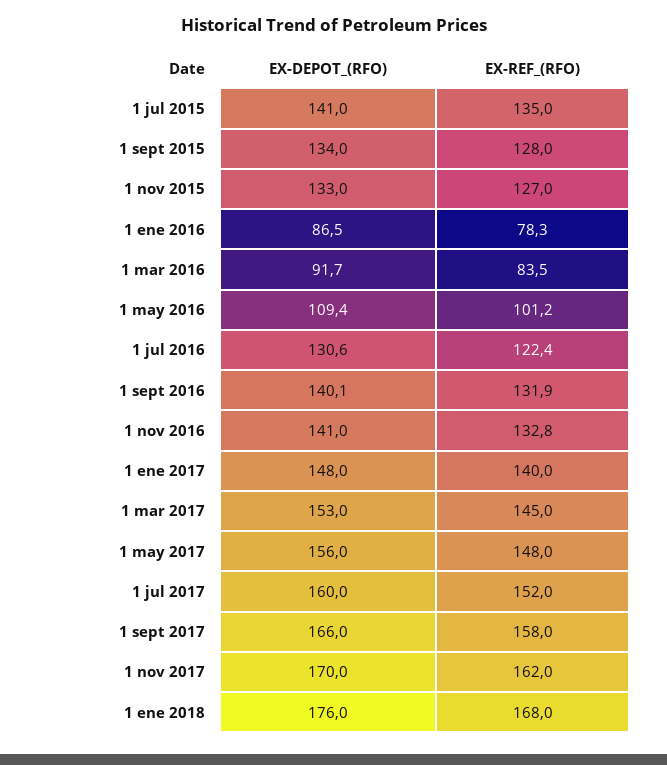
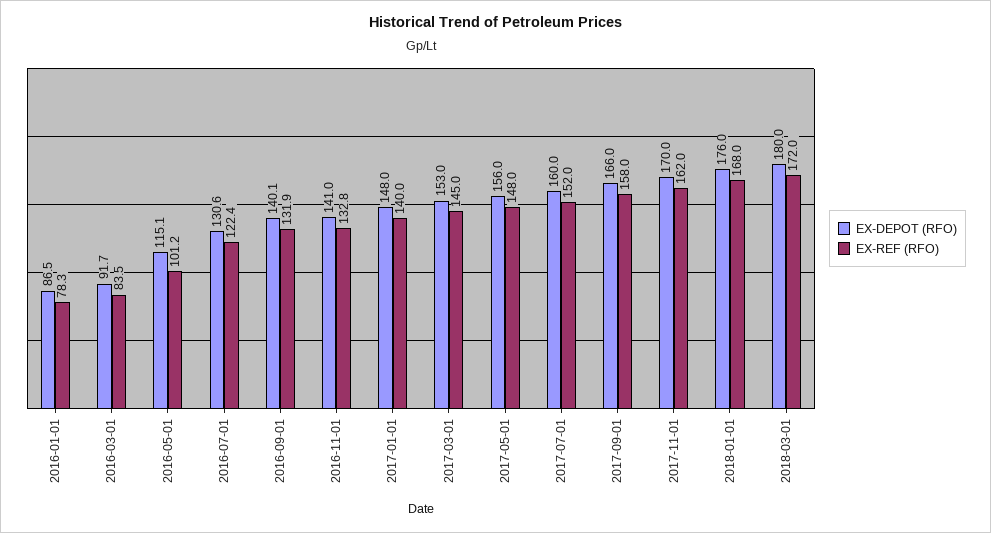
EX-DEPOT_(RFO), 1 jul 2015: 141 -> none
EX-REF_(RFO), 1 jul 2015: 135 -> none
EX-DEPOT_(RFO), 1 sept 2015: 134 -> none
EX-REF_(RFO), 1 sept 2015: 128 -> none
EX-DEPOT_(RFO), 1 nov 2015: 133 -> none
EX-REF_(RFO), 1 nov 2015: 127 -> none
EX-DEPOT_(RFO), 1 may 2016: 109.4 -> 115.1
EX-DEPOT_(RFO), 2018-03-01: none -> 180
EX-REF_(RFO), 2018-03-01: none -> 172

